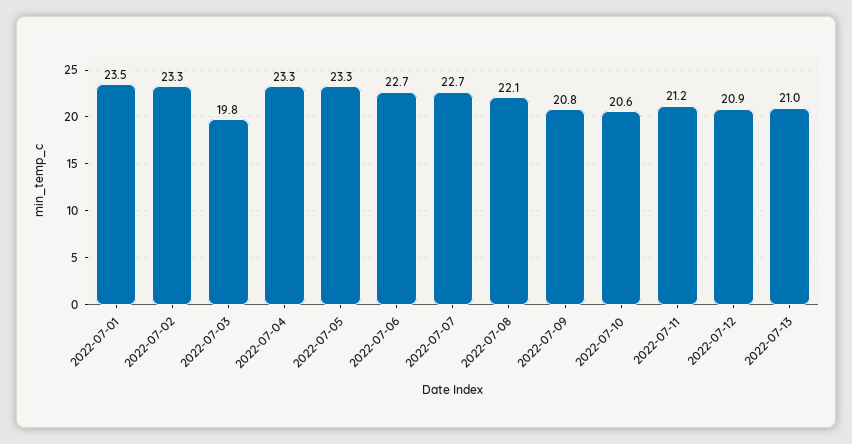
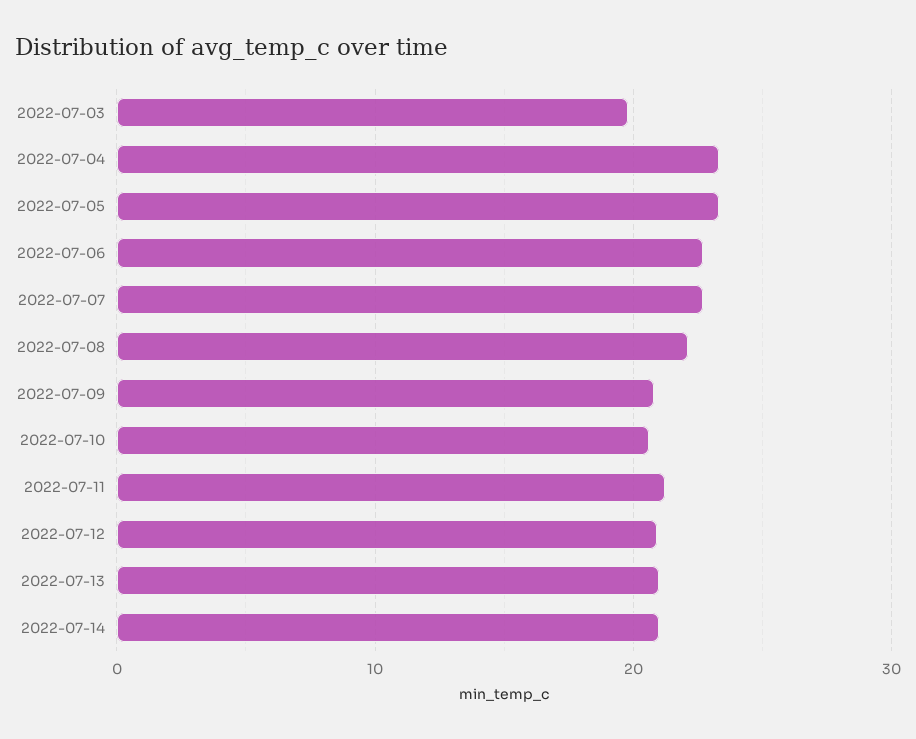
2022-07-01: 23.5 -> none
2022-07-02: 23.3 -> none
2022-07-14: none -> 21

